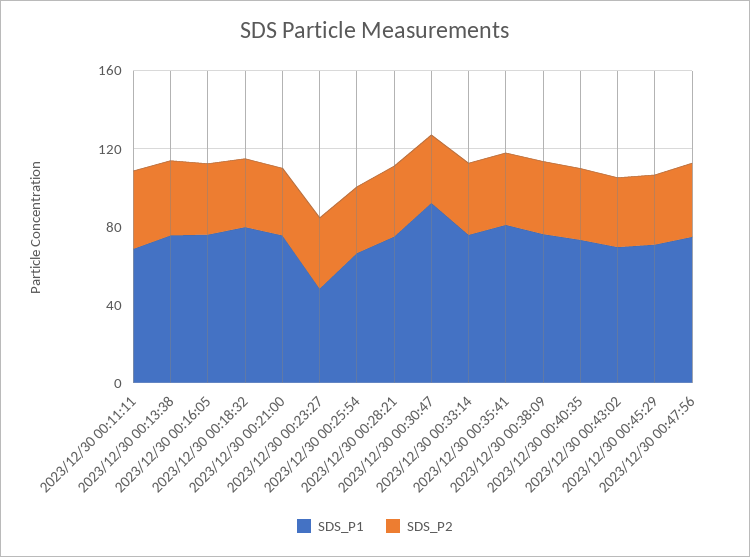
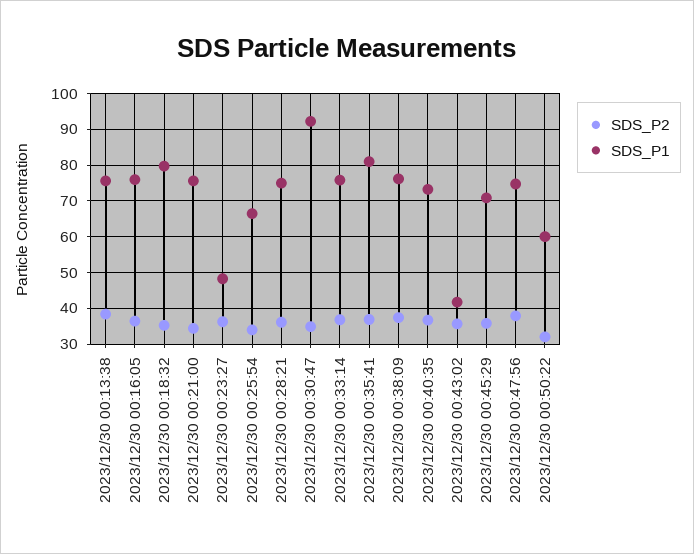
SDS_P1, 2023/12/30 00:11:11: 70 -> none
SDS_P2, 2023/12/30 00:11:11: 40 -> none
SDS_P1, 2023/12/30 00:43:02: 70 -> 42
SDS_P2, 2023/12/30 00:50:22: none -> 32
SDS_P1, 2023/12/30 00:50:22: none -> 60

